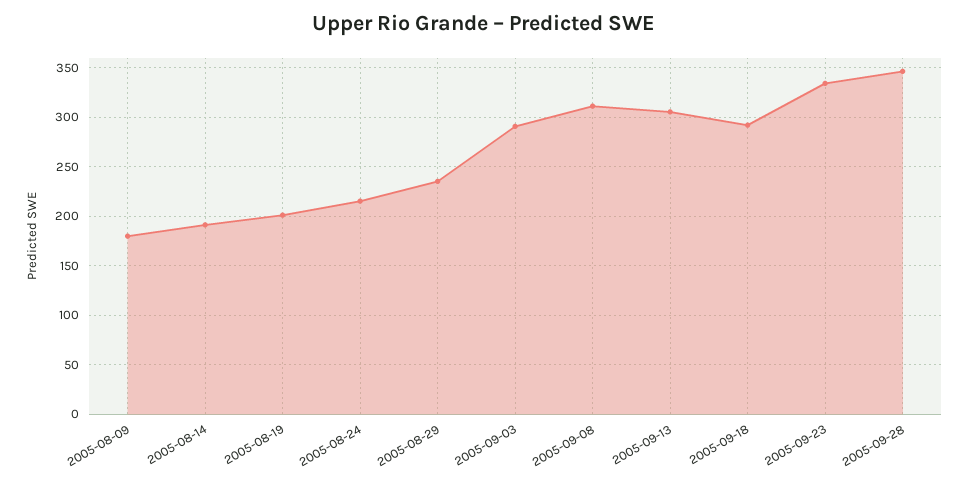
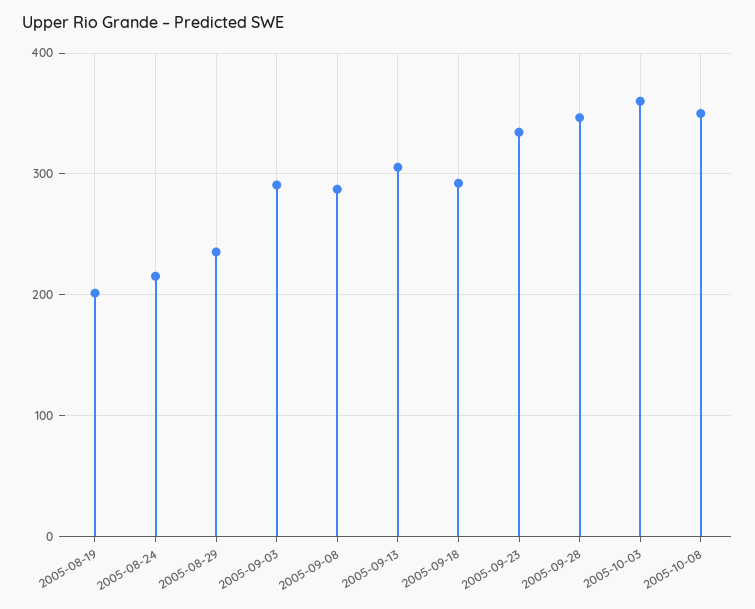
2005-08-09: 180 -> none
2005-08-14: 190 -> none
2005-09-08: 310 -> 290
2005-10-03: none -> 360
2005-10-08: none -> 350

